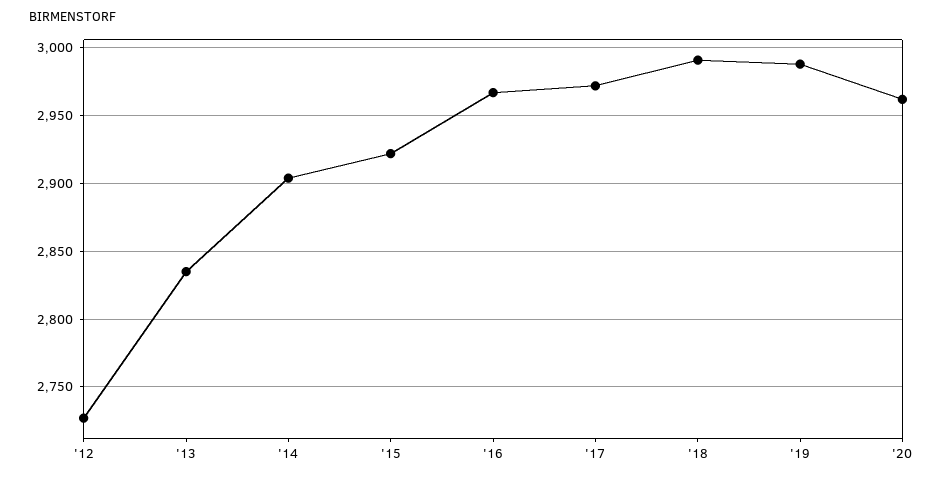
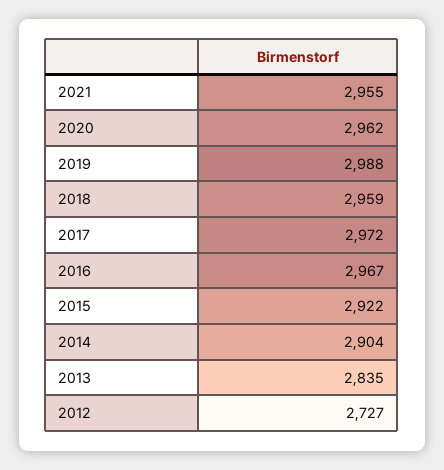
'18: 2990 -> 2959
2021: none -> 2955

